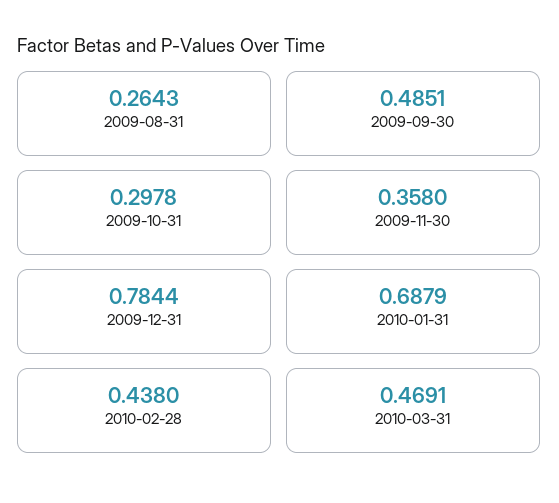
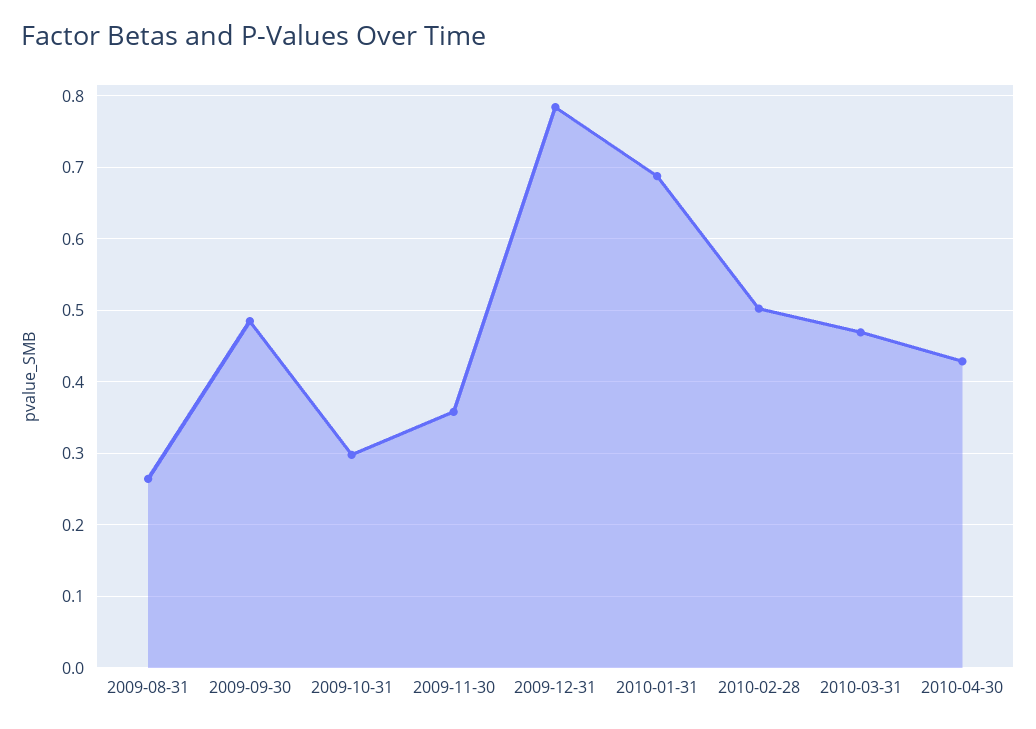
2010-02-28: 0.438 -> 0.5
2010-04-30: none -> 0.43

